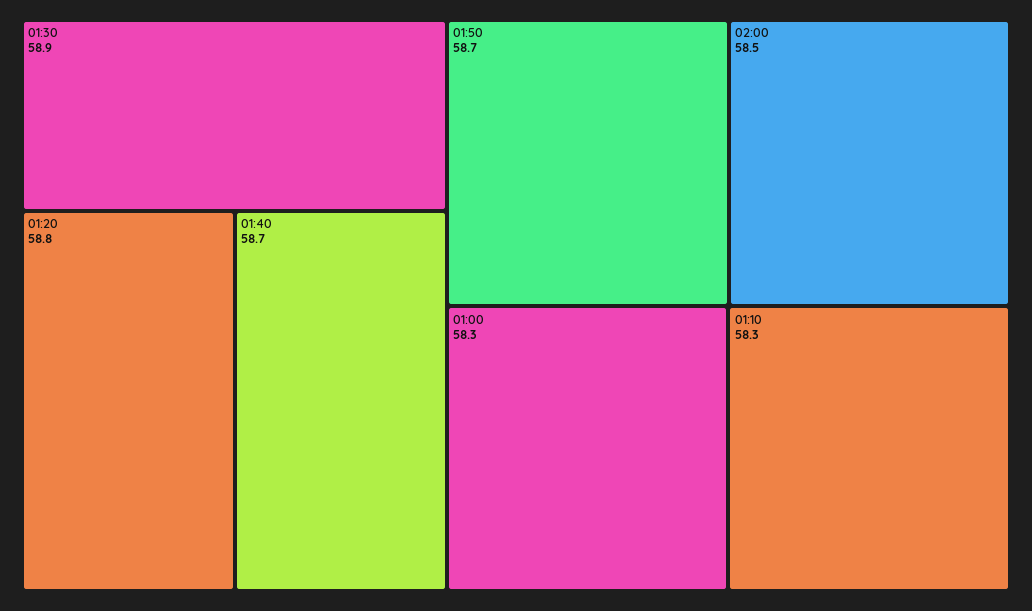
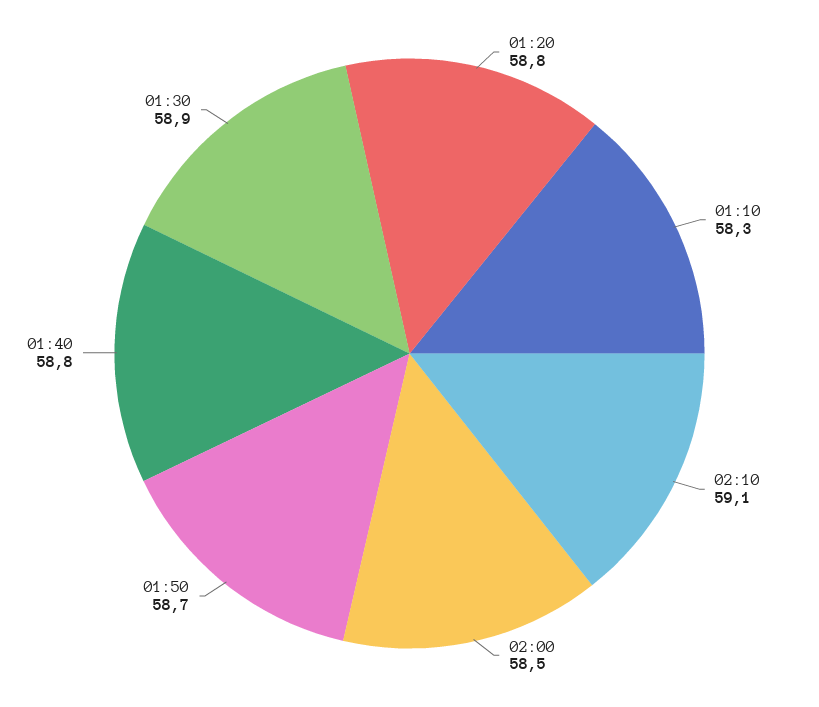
01:40: 58.7 -> 58.8
01:00: 58.3 -> none
02:10: none -> 59.1

